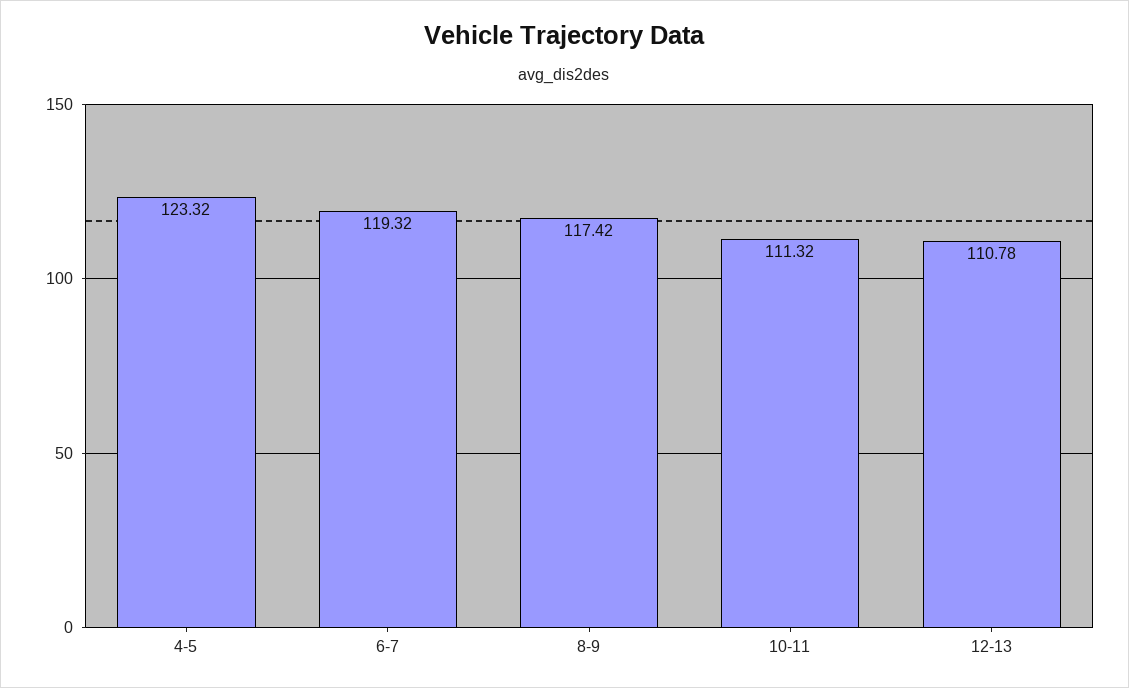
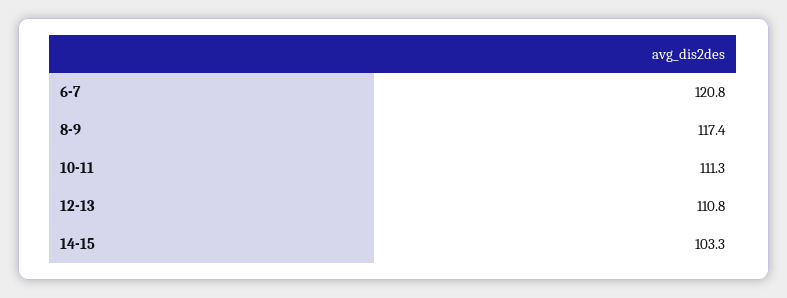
4-5: 123.32 -> none
6-7: 119.32 -> 120.8
14-15: none -> 103.3

